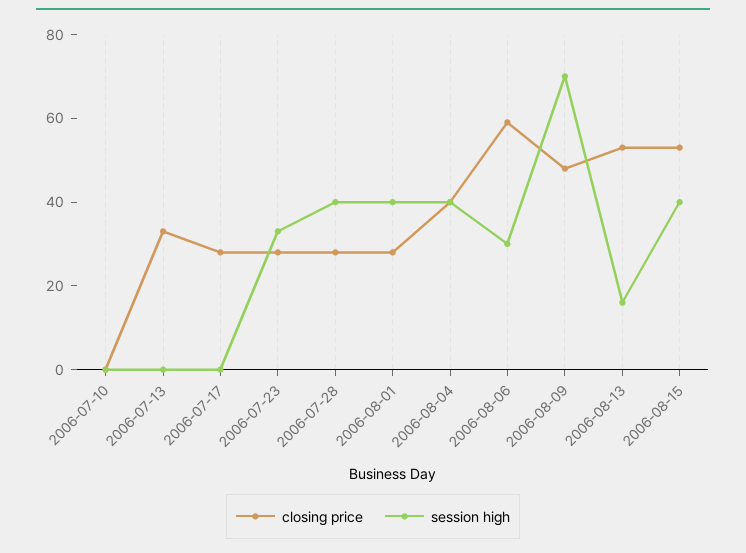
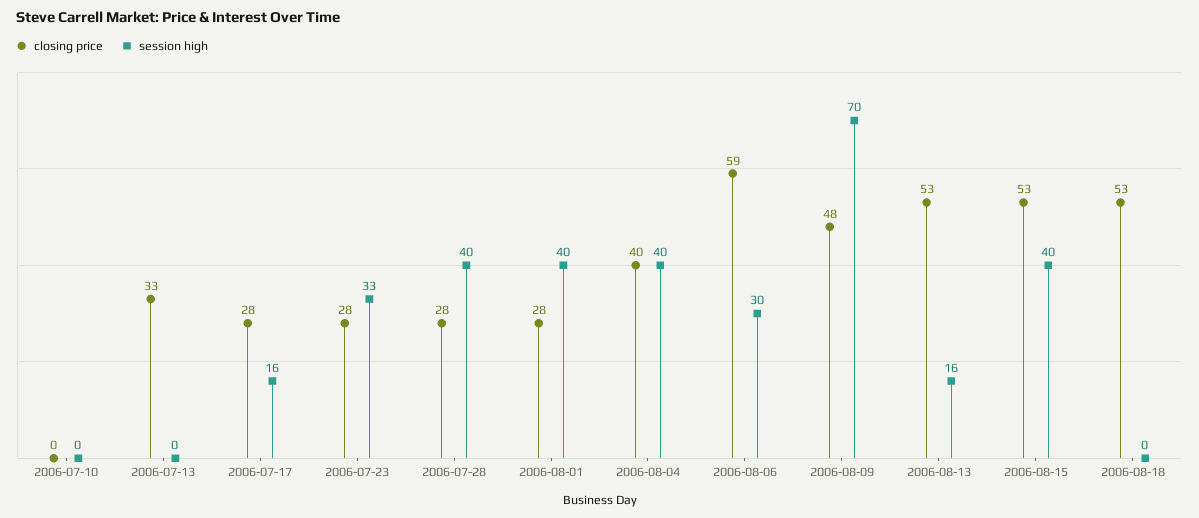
session high, 2006-07-17: 0 -> 16
closing price, 2006-08-18: none -> 53
session high, 2006-08-18: none -> 0

